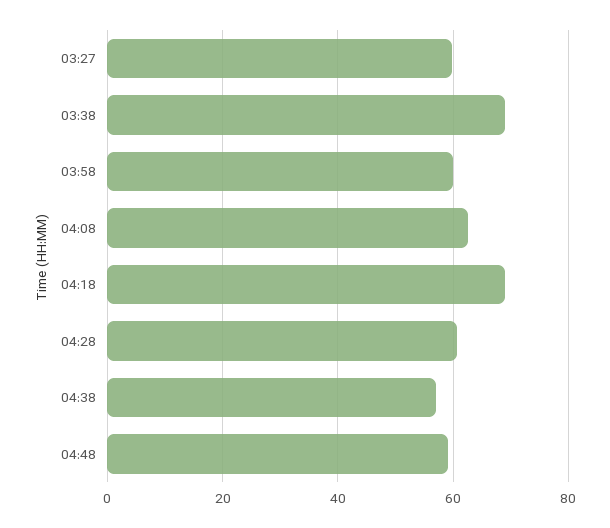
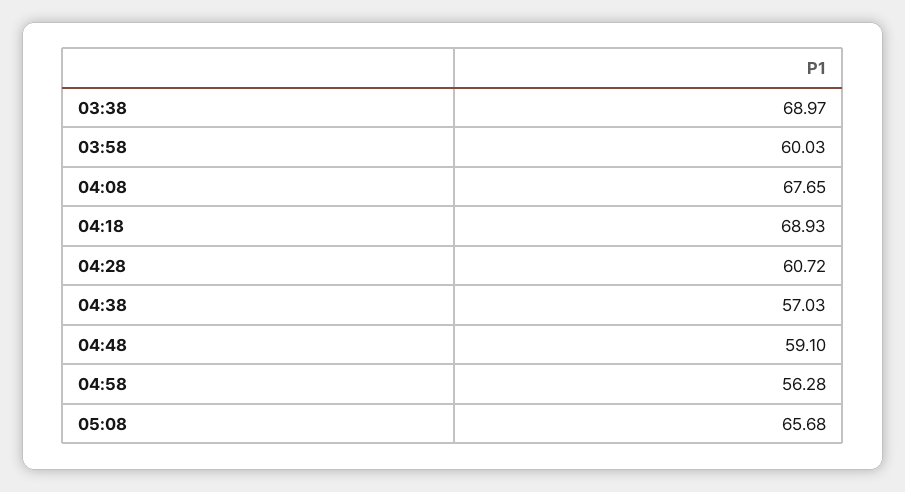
03:27: 60 -> none
04:08: 62 -> 67.65
04:58: none -> 56.28
05:08: none -> 65.68

